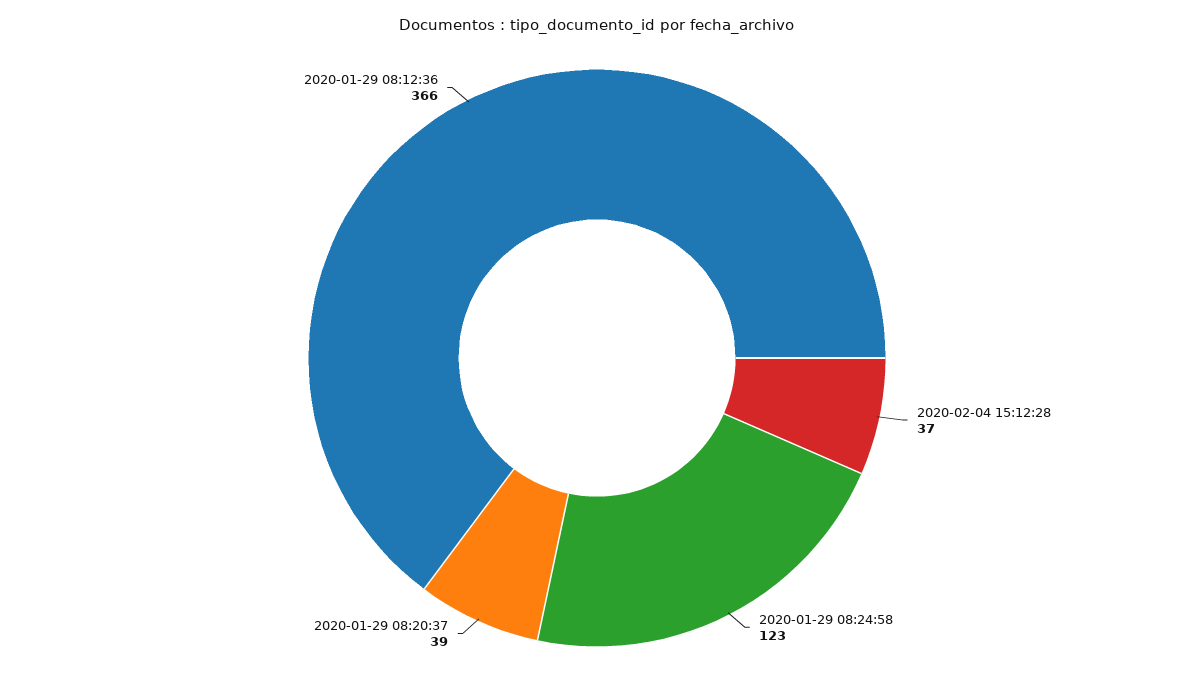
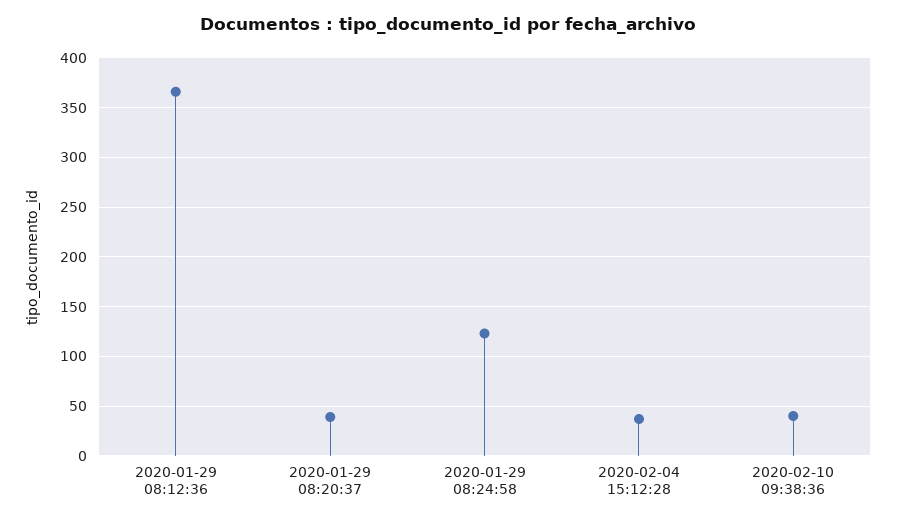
2020-02-10 09:38:36: none -> 40

